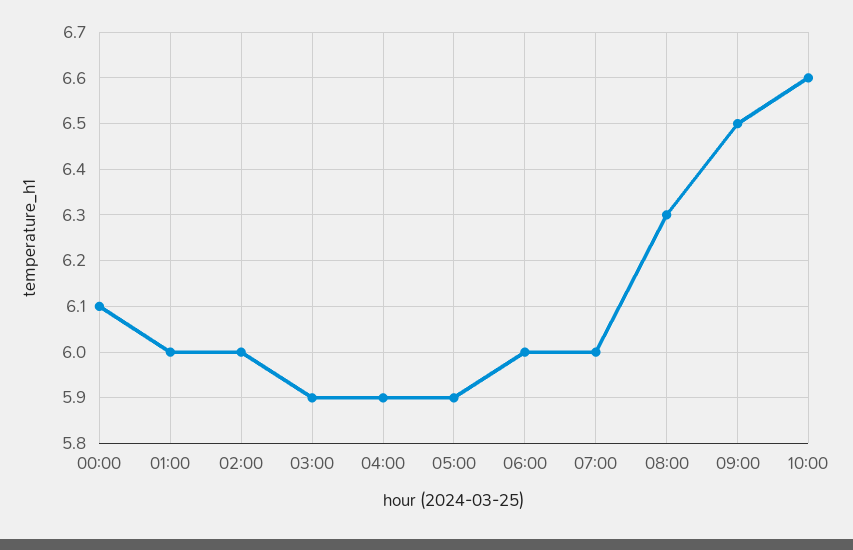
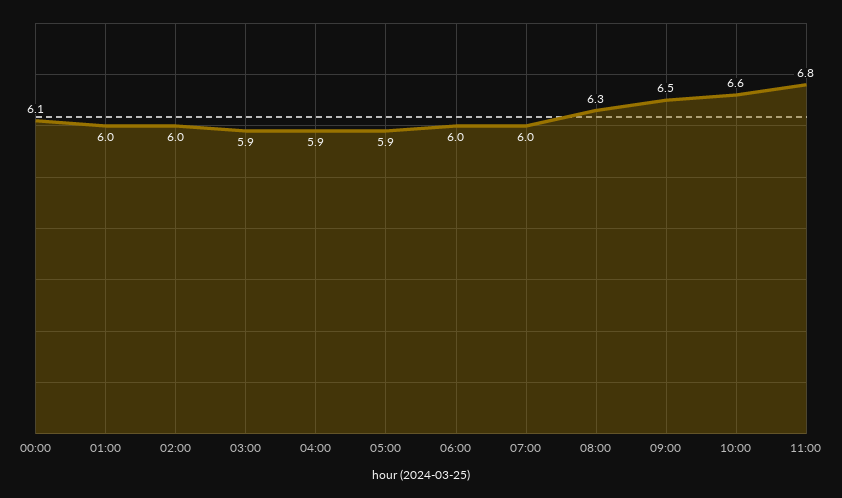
11:00: none -> 6.8

